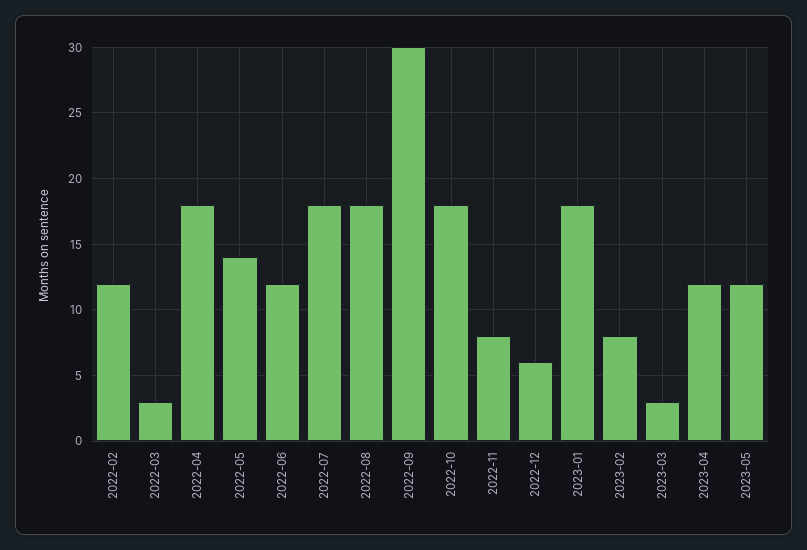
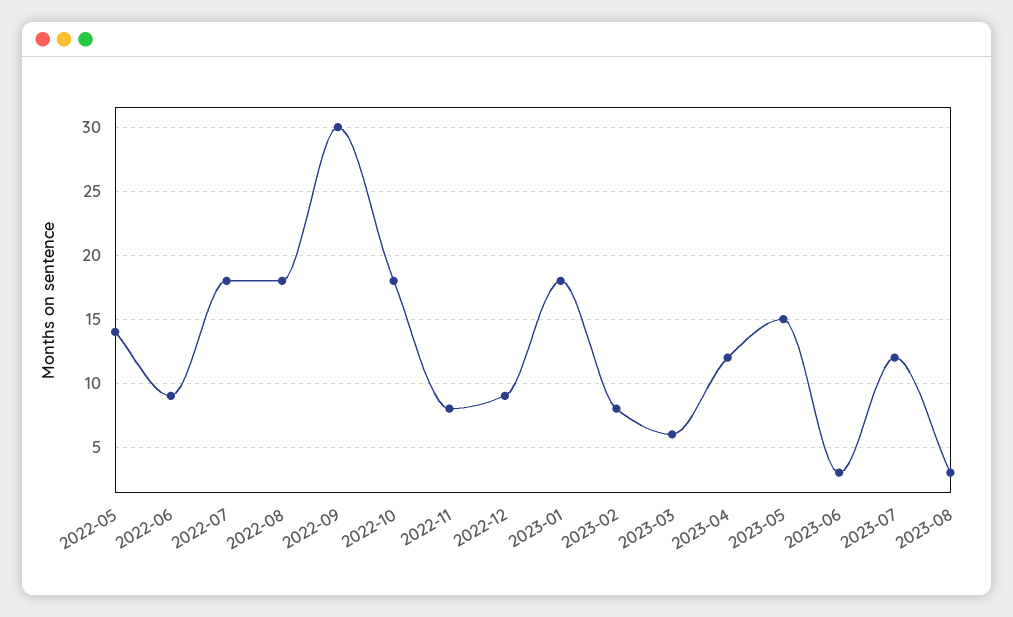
2022-02: 12 -> none
2022-03: 3 -> none
2022-04: 18 -> none
2022-06: 12 -> 9
2022-12: 6 -> 9
2023-03: 3 -> 6
2023-05: 12 -> 15
2023-06: none -> 3
2023-07: none -> 12
2023-08: none -> 3

